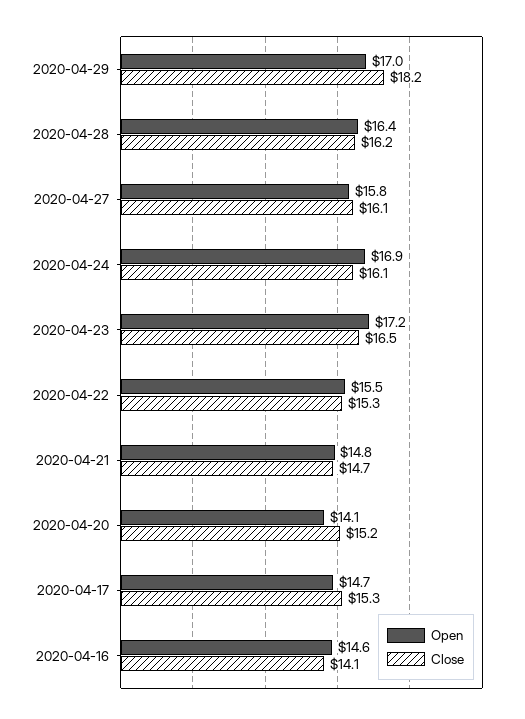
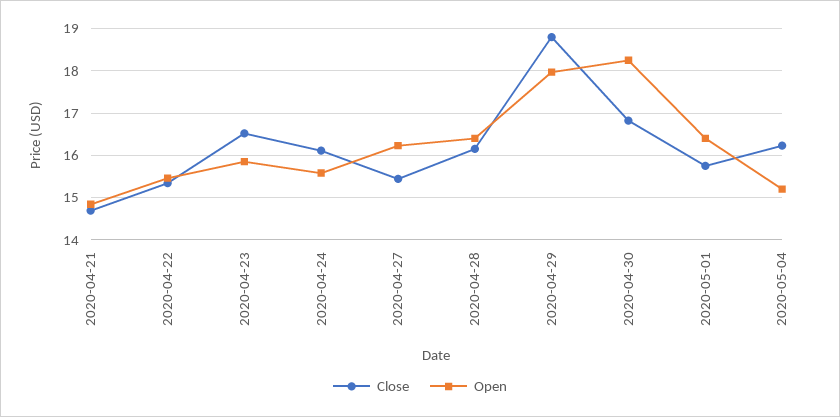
Open, 2020-04-29: 17 -> 18
Close, 2020-04-29: 18.2 -> 18.8
Open, 2020-04-27: 15.8 -> 16.2
Close, 2020-04-27: 16.1 -> 15.4
Open, 2020-04-24: 16.9 -> 15.6
Open, 2020-04-23: 17.2 -> 15.8
Open, 2020-04-20: 14.1 -> none
Close, 2020-04-20: 15.2 -> none
Open, 2020-04-17: 14.7 -> none
Close, 2020-04-17: 15.3 -> none
Open, 2020-04-16: 14.6 -> none
Close, 2020-04-16: 14.1 -> none
Close, 2020-04-30: none -> 16.8
Open, 2020-04-30: none -> 18.2
Close, 2020-05-01: none -> 15.8
Open, 2020-05-01: none -> 16.4
Close, 2020-05-04: none -> 16.2
Open, 2020-05-04: none -> 15.2

